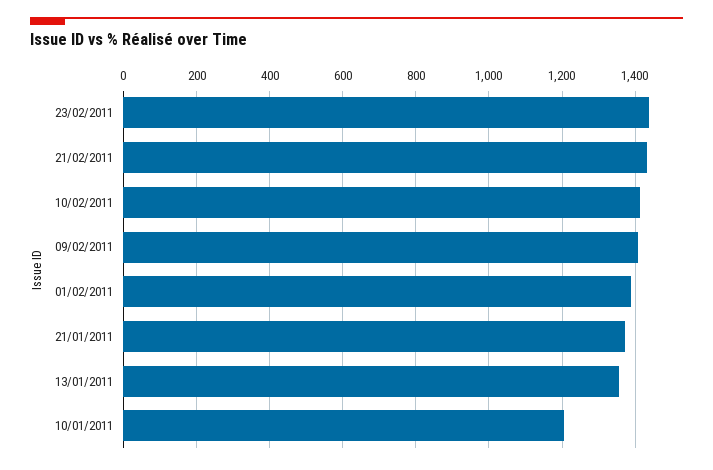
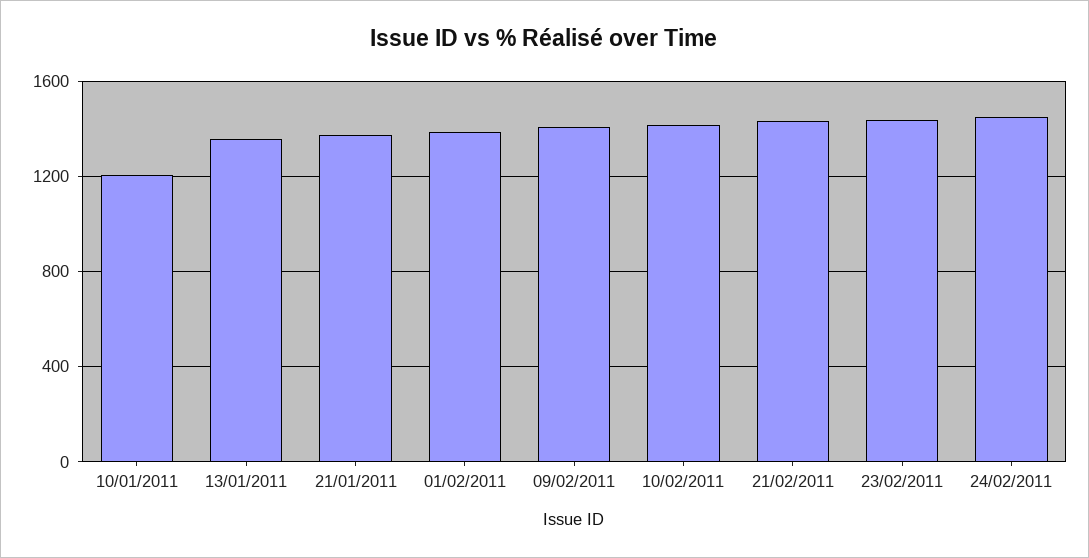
24/02/2011: none -> 1450

